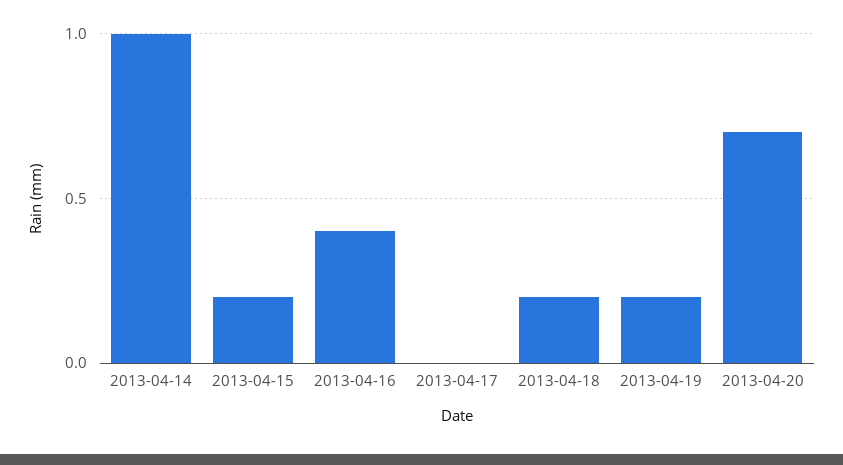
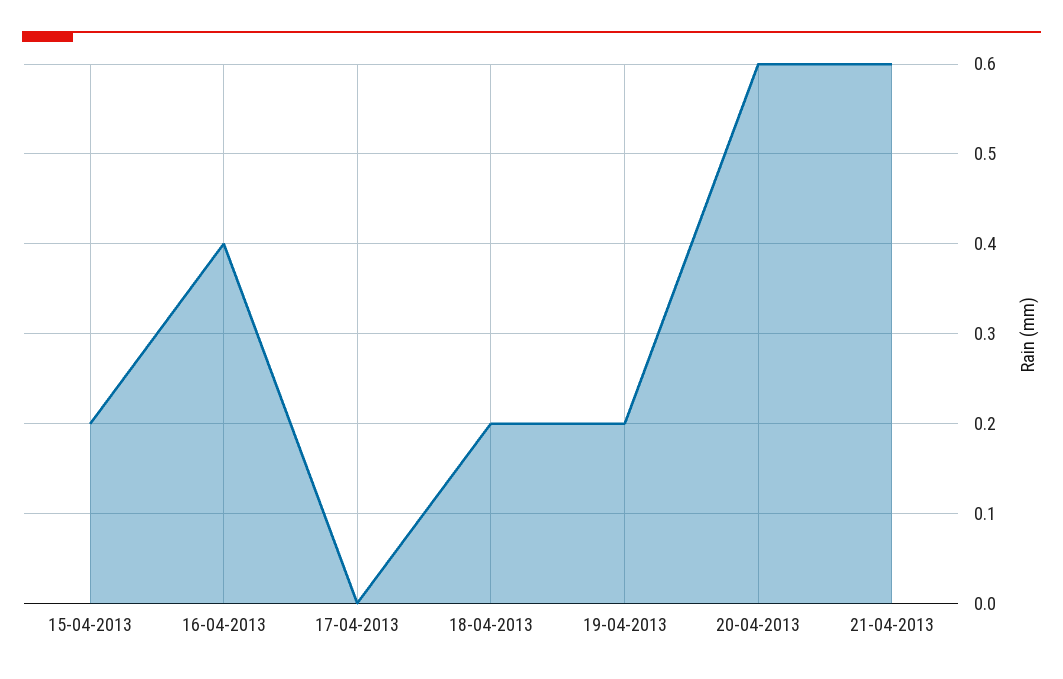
2013-04-14: 1 -> none
2013-04-20: 0.7 -> 0.6
21-04-2013: none -> 0.6

